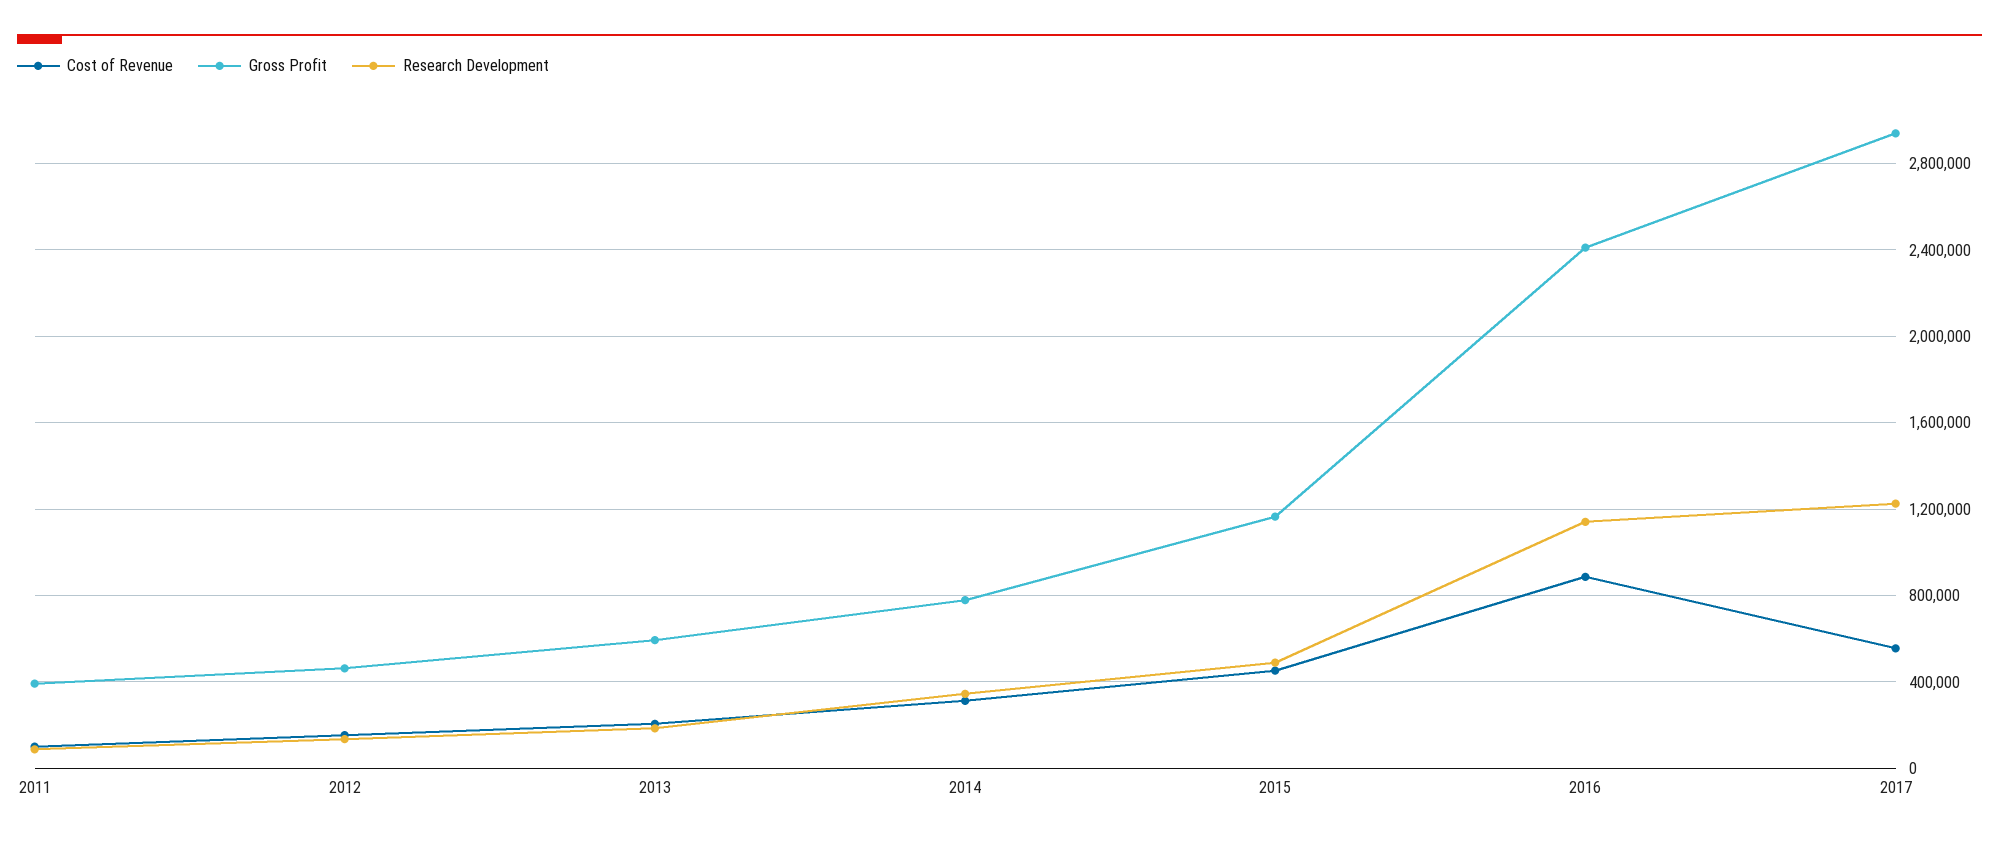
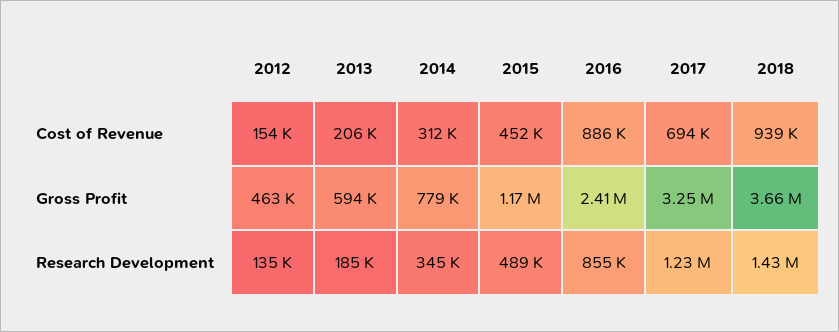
Cost of Revenue, 2011: 100000 -> none
Gross Profit, 2011: 400000 -> none
Research Development, 2011: 100000 -> none
Research Development, 2016: 1150000 -> 855000
Cost of Revenue, 2017: 550000 -> 694000
Gross Profit, 2017: 2950000 -> 3250000
Cost of Revenue, 2018: none -> 939000
Gross Profit, 2018: none -> 3660000
Research Development, 2018: none -> 1430000

